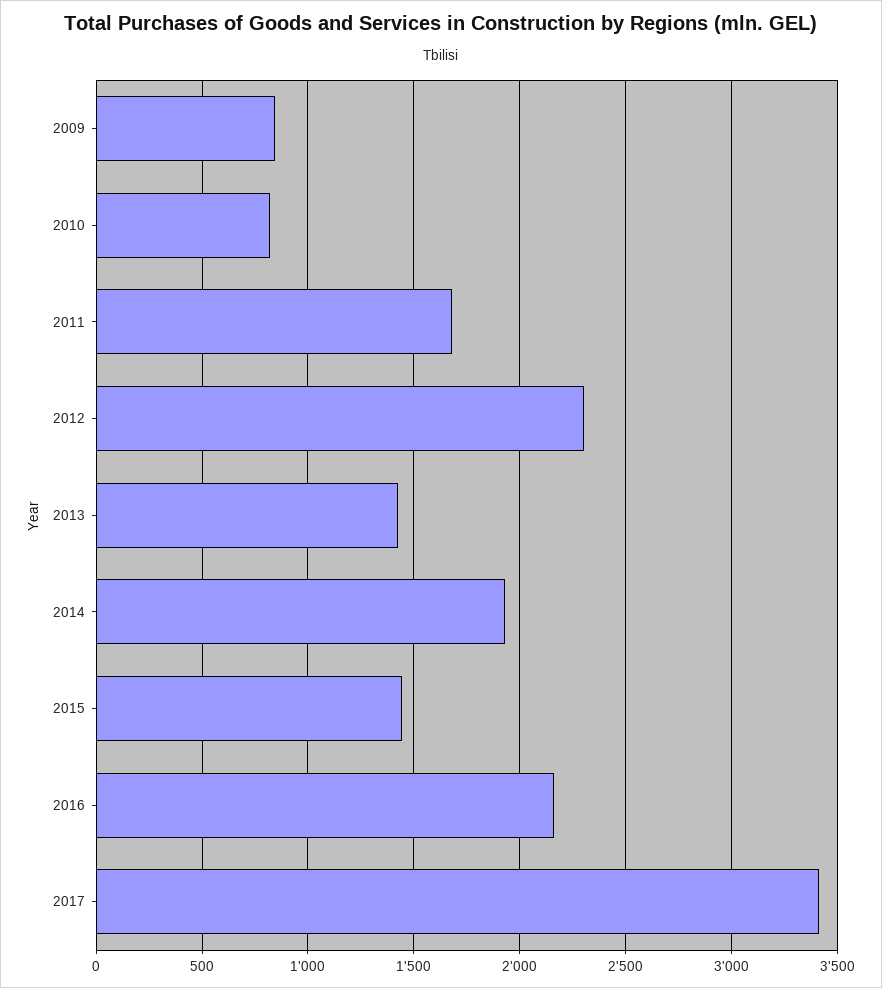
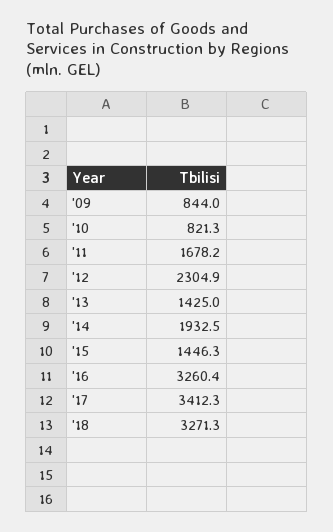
2016: 2150 -> 3260.4
'18: none -> 3271.3

